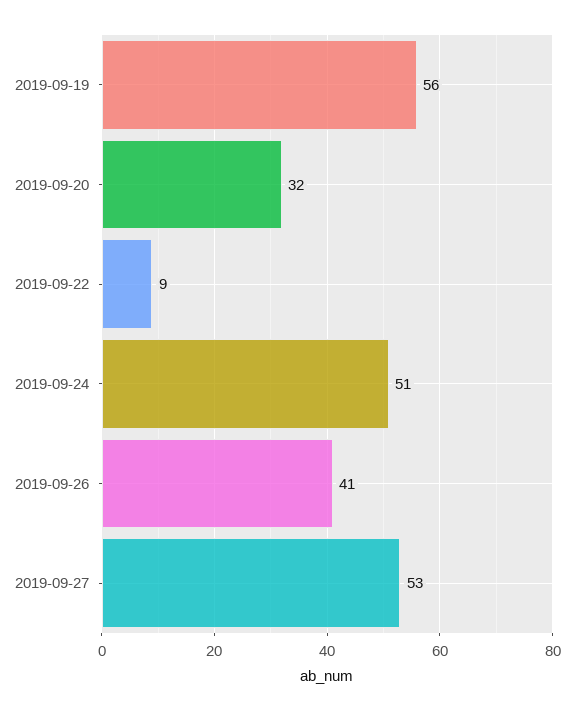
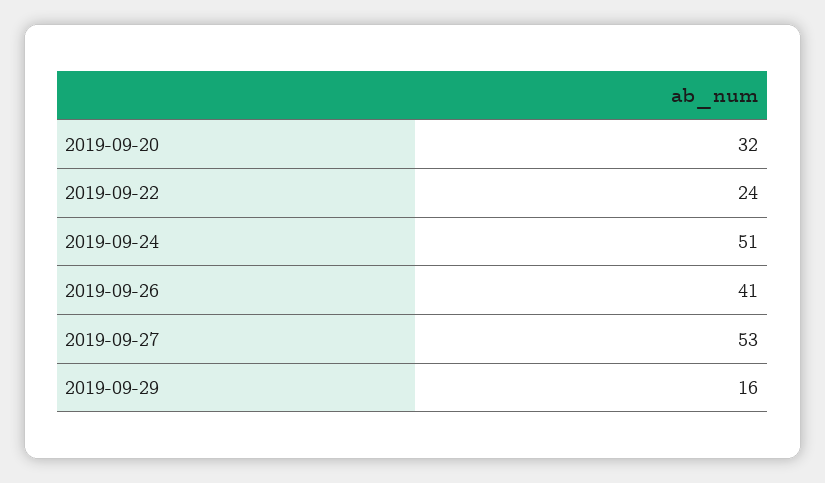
2019-09-19: 56 -> none
2019-09-22: 9 -> 24
2019-09-29: none -> 16

